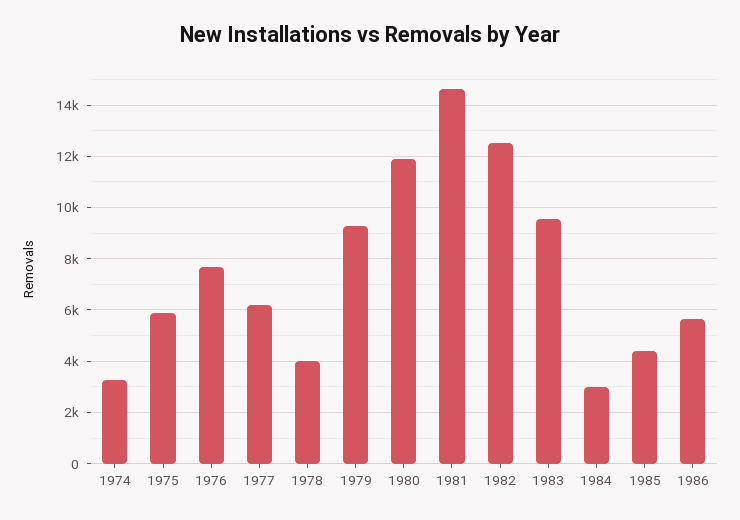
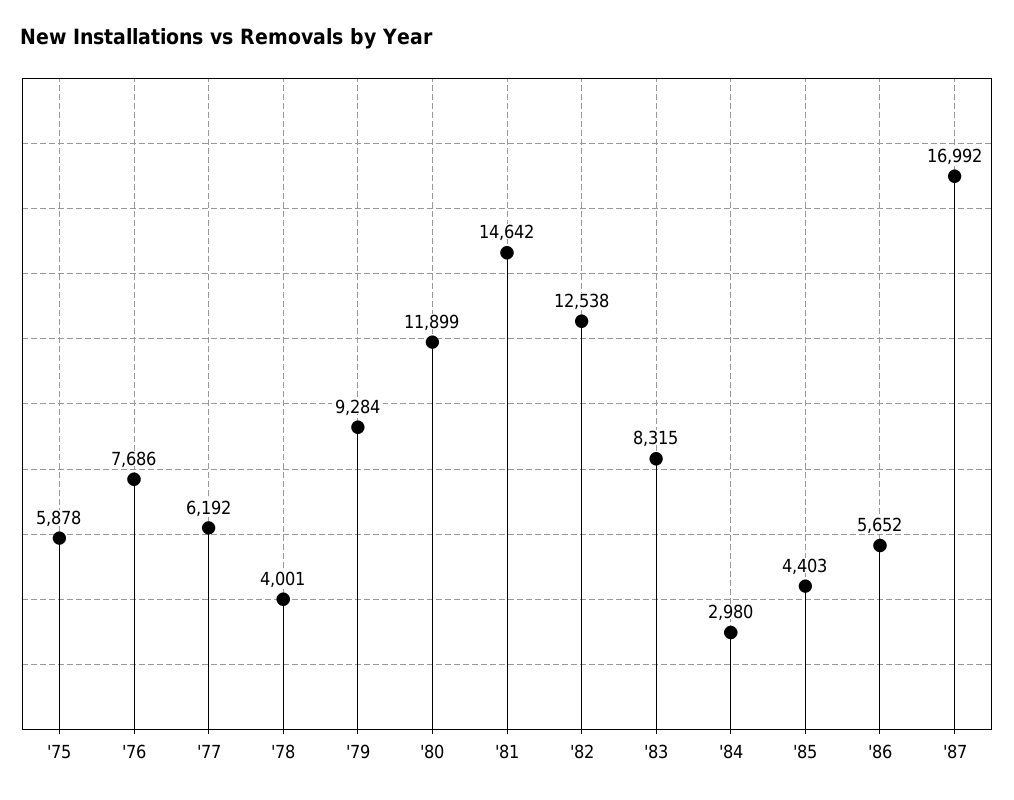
1974: 3250 -> none
1983: 9500 -> 8315
'87: none -> 16992

